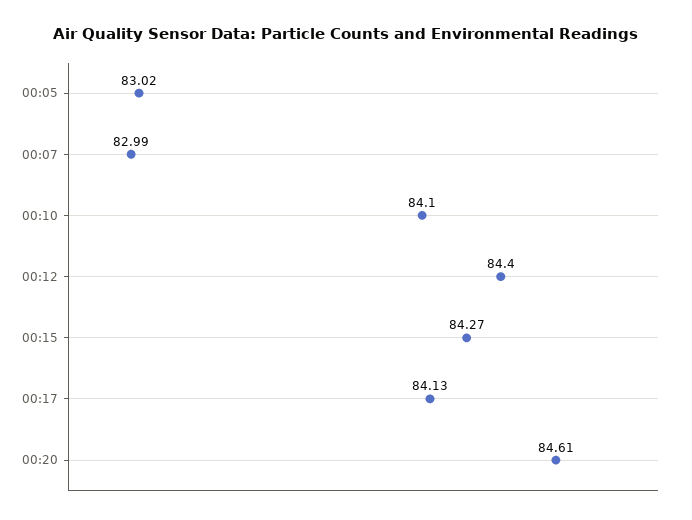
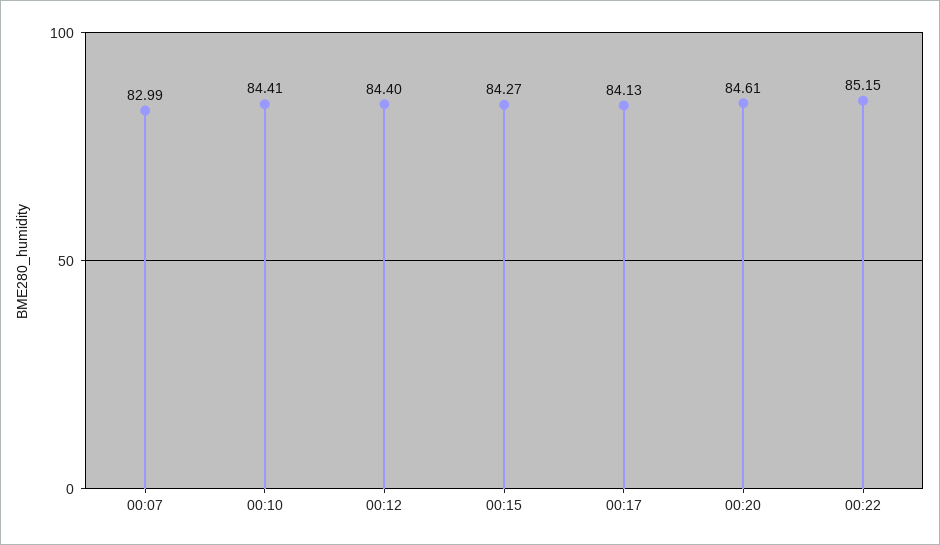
00:05: 83.02 -> none
00:10: 84.1 -> 84.41
00:22: none -> 85.15

